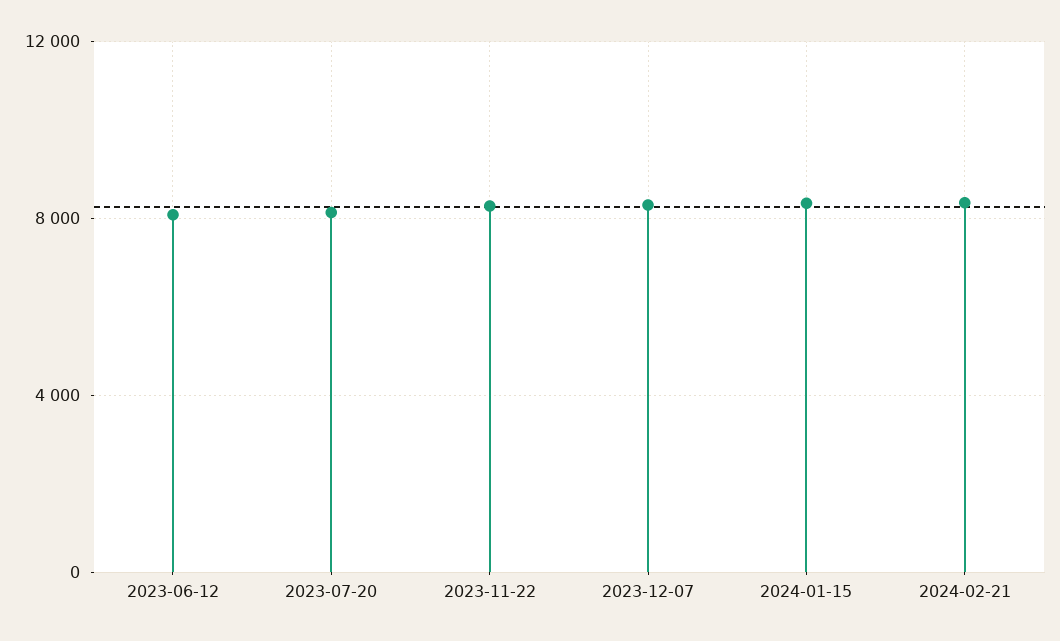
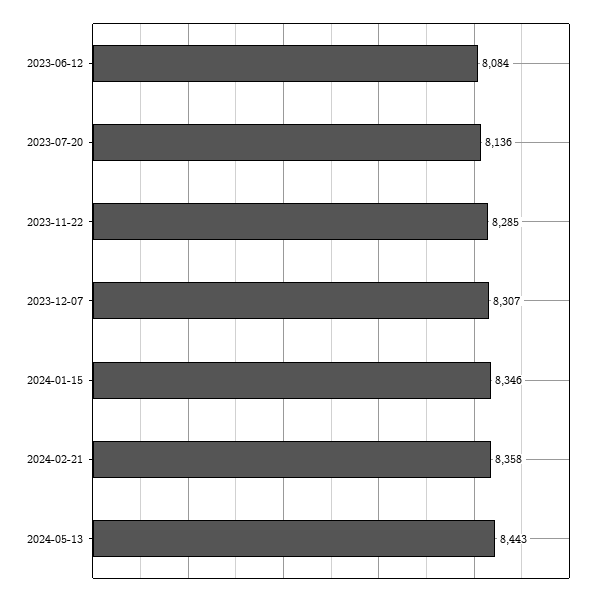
2024-05-13: none -> 8443

